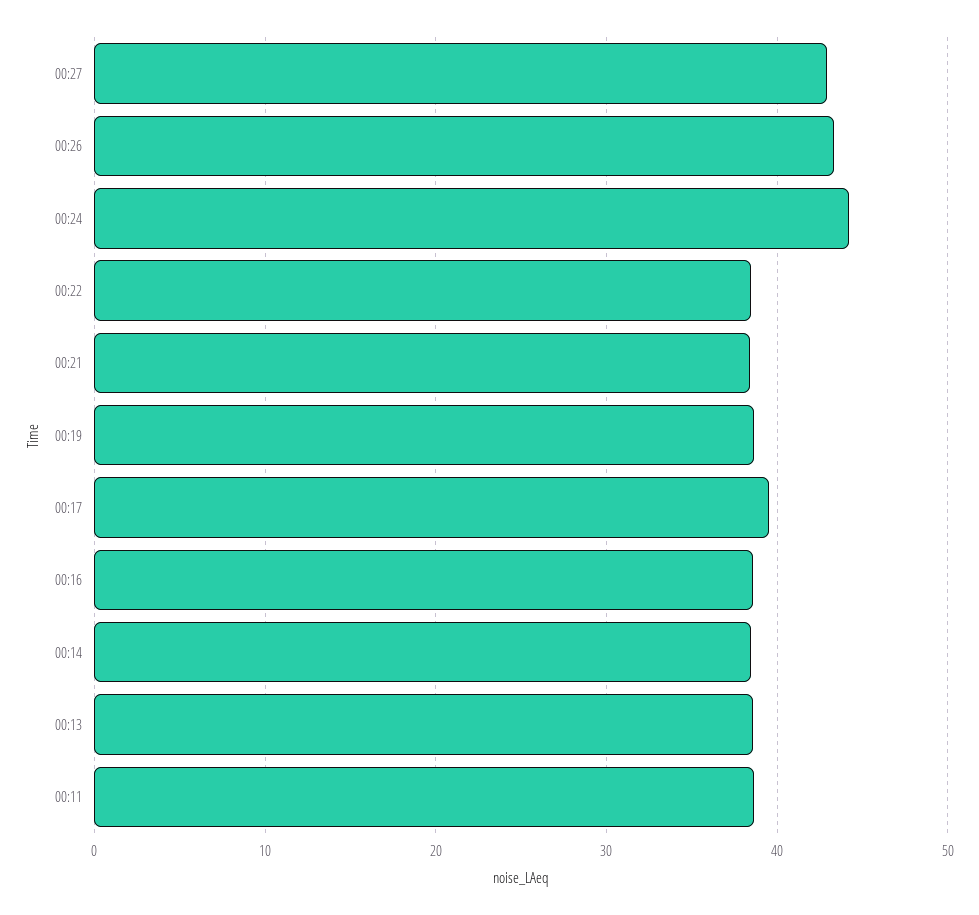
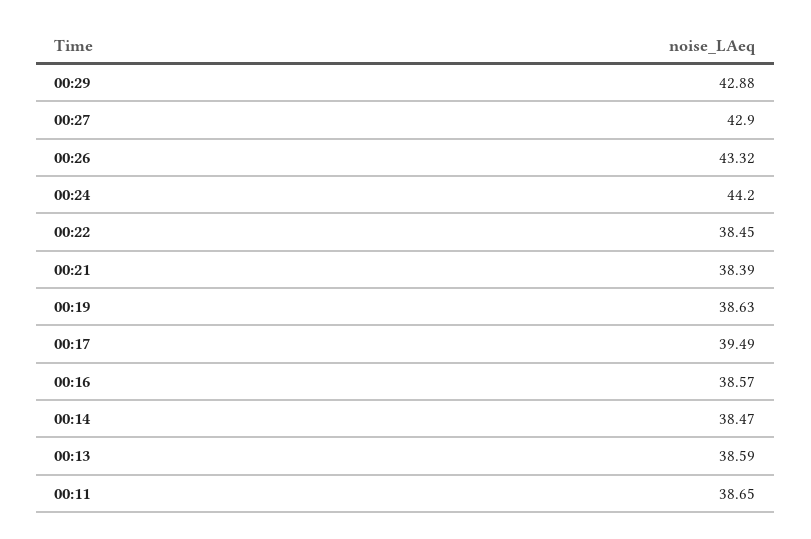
00:29: none -> 42.88

